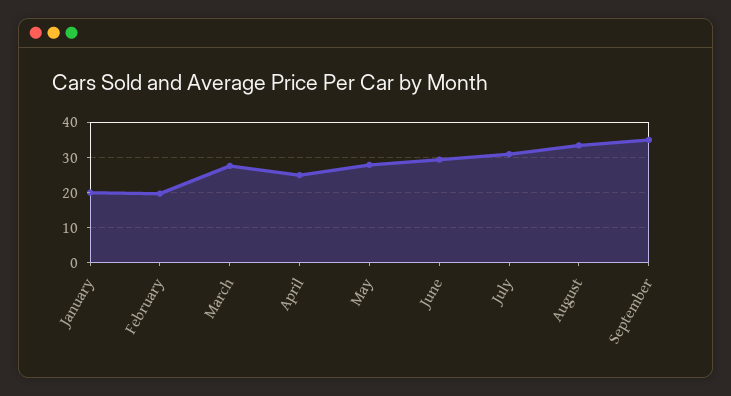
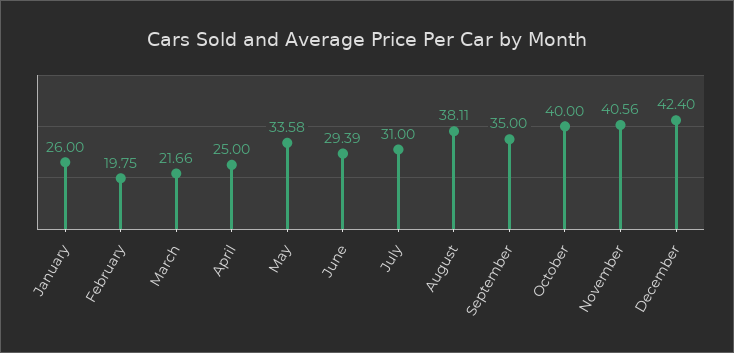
January: 20 -> 26
March: 28 -> 21.66
May: 28 -> 33.58
August: 34 -> 38.11
October: none -> 40
November: none -> 40.56
December: none -> 42.4

